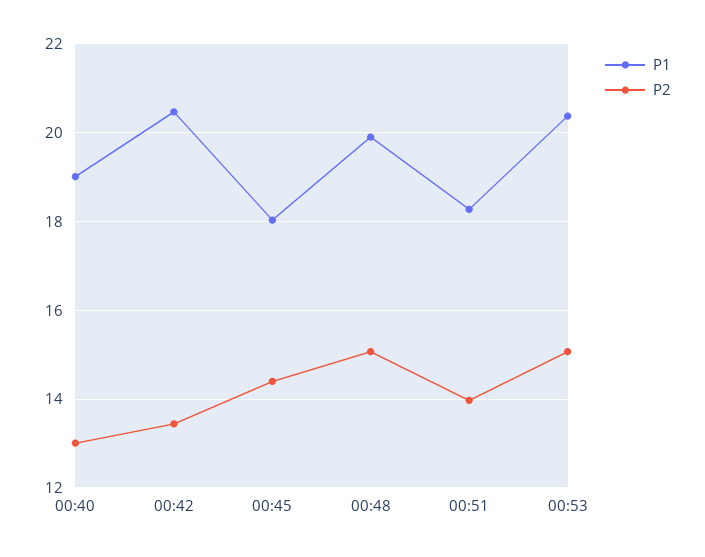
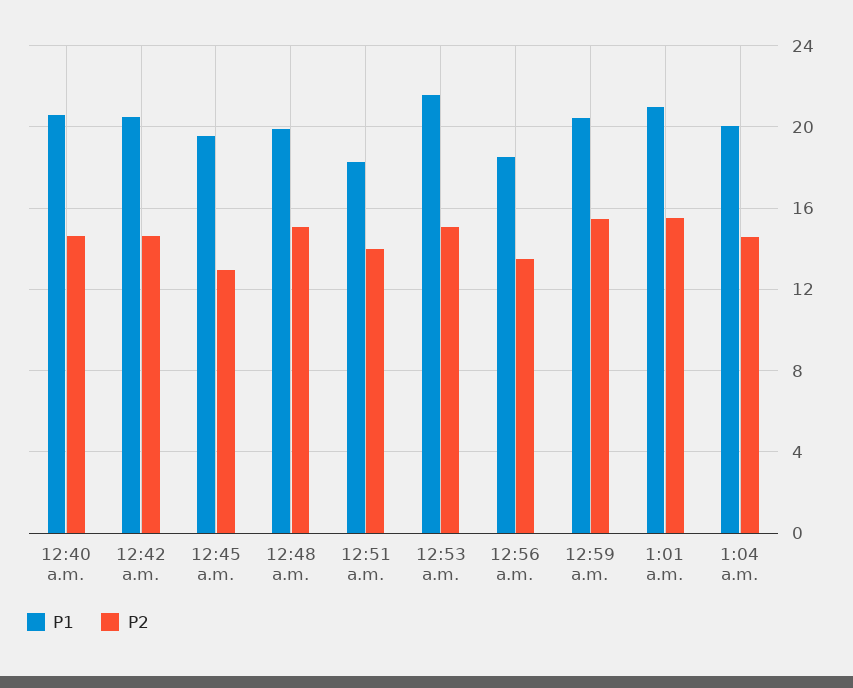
P1, 00:40: 19 -> 20.5
P2, 00:40: 13 -> 14.5
P2, 00:42: 13.4 -> 14.5
P1, 00:45: 18 -> 19.5
P2, 00:45: 14.4 -> 13
P1, 00:53: 20.4 -> 21.5
P1, 12:56 a.m.: none -> 18.5
P2, 12:56 a.m.: none -> 13.5
P1, 12:59 a.m.: none -> 20.5
P2, 12:59 a.m.: none -> 15.5
P1, 1:01 a.m.: none -> 21
P2, 1:01 a.m.: none -> 15.5
P1, 1:04 a.m.: none -> 20
P2, 1:04 a.m.: none -> 14.5

